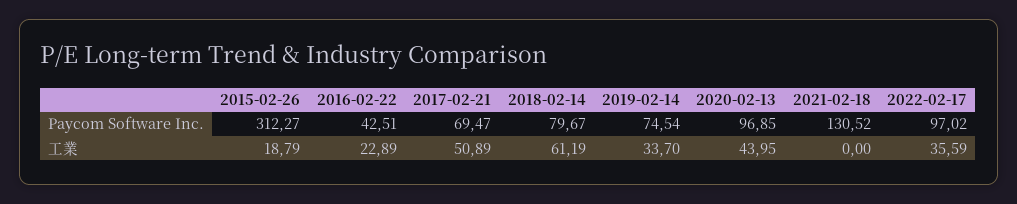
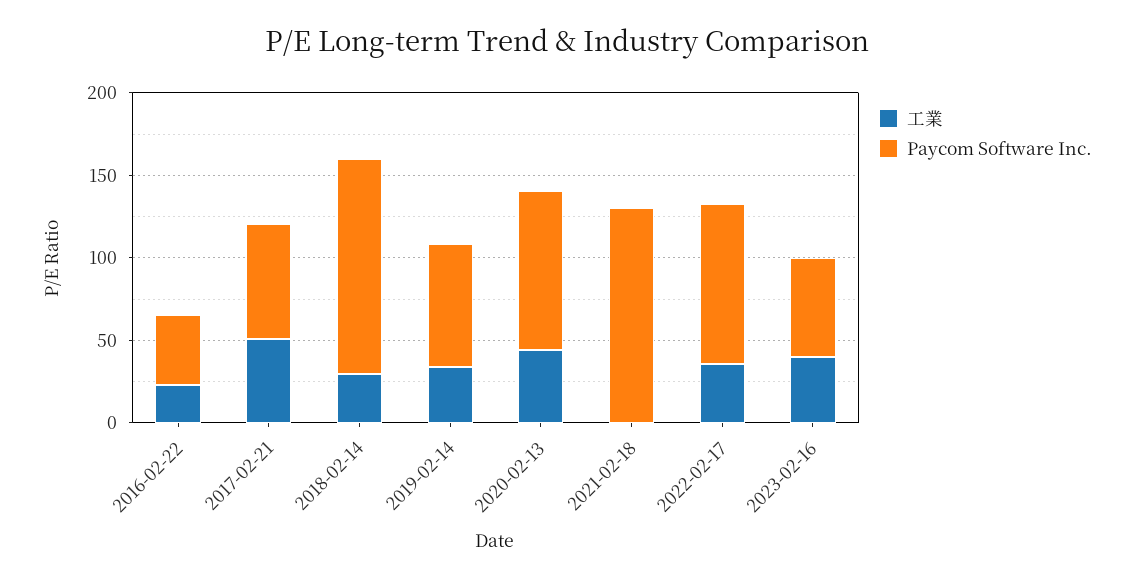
Paycom Software Inc., 2015-02-26: 312.27 -> none
Paycom Software Inc., 2018-02-14: 79.67 -> 130
工業, 2015-02-26: 18.79 -> none
工業, 2018-02-14: 61.19 -> 30
工業, 2023-02-16: none -> 40
Paycom Software Inc., 2023-02-16: none -> 60

